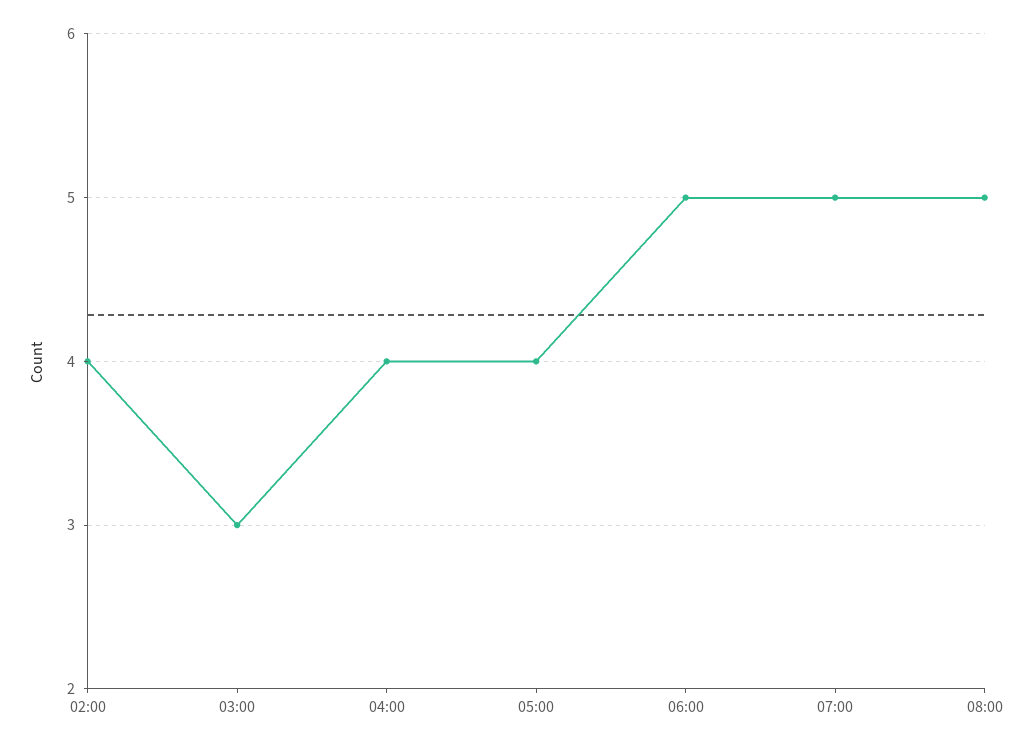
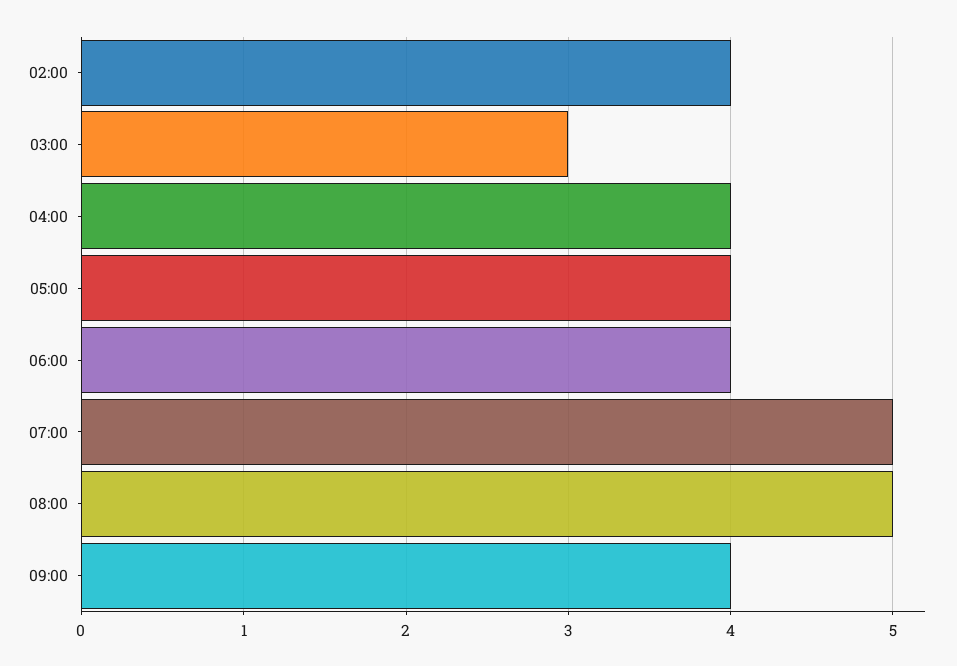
06:00: 5 -> 4
09:00: none -> 4

